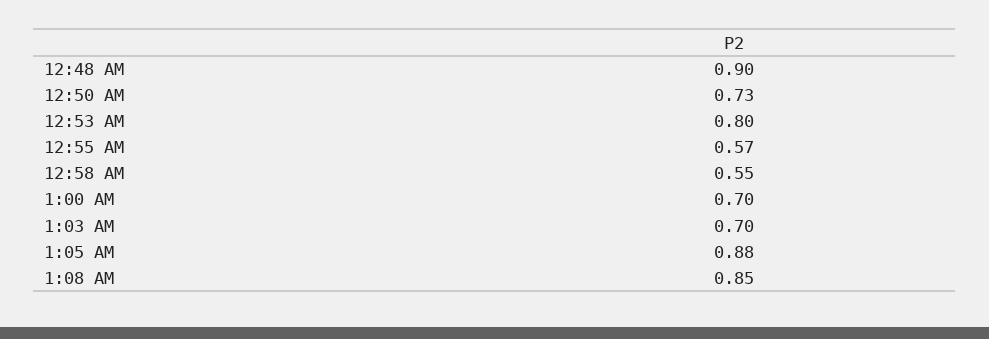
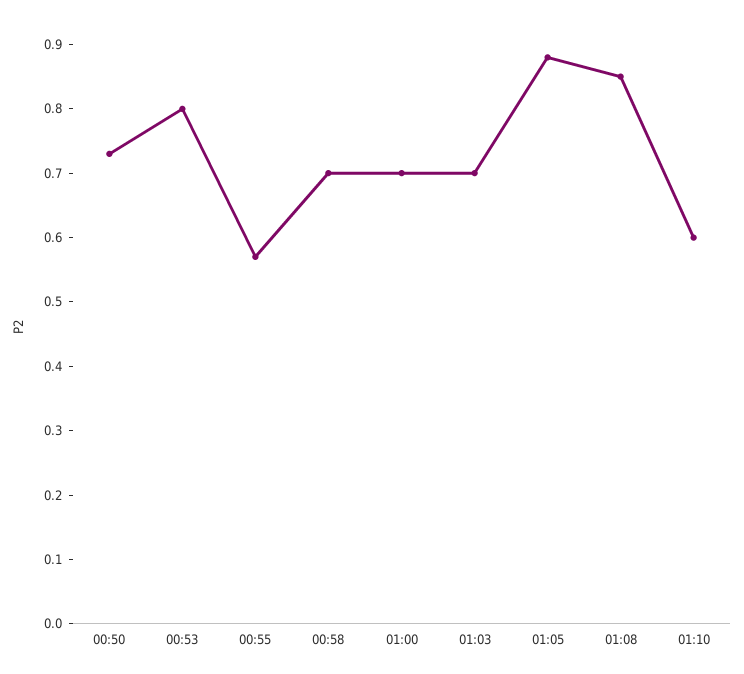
12:48 AM: 0.9 -> none
12:58 AM: 0.55 -> 0.7
01:10: none -> 0.6

